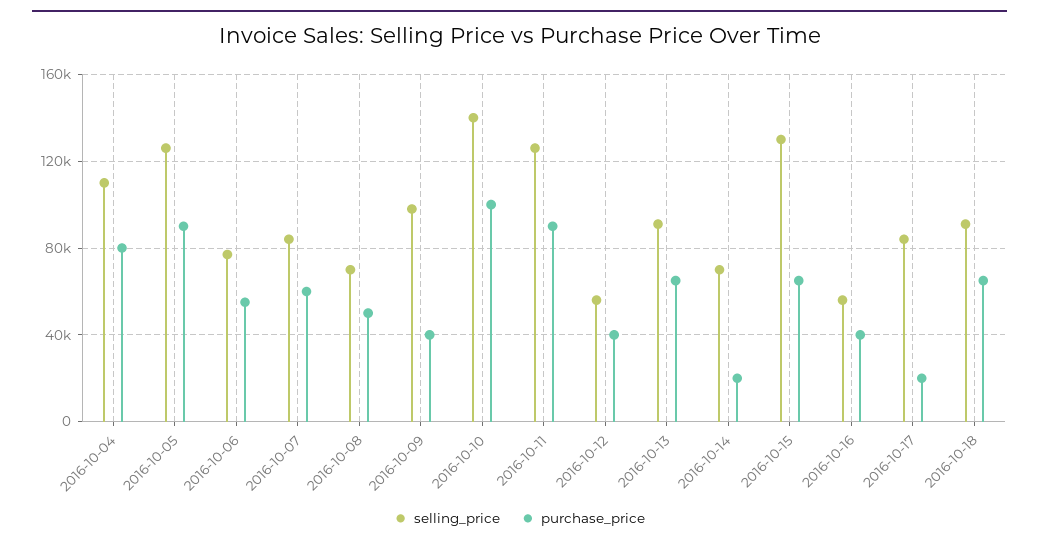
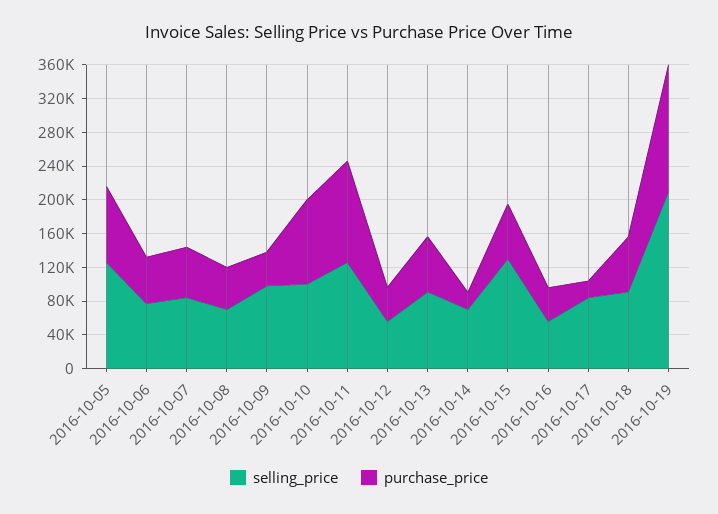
selling_price, 2016-10-04: 110000 -> none
purchase_price, 2016-10-04: 80000 -> none
selling_price, 2016-10-10: 140000 -> 100000
purchase_price, 2016-10-11: 90000 -> 120000
selling_price, 2016-10-19: none -> 210000
purchase_price, 2016-10-19: none -> 150000

